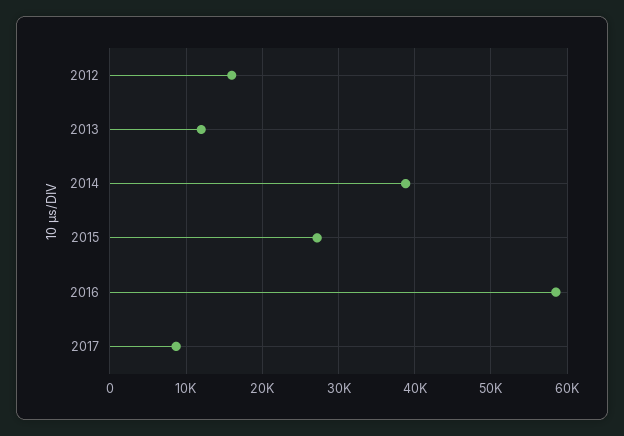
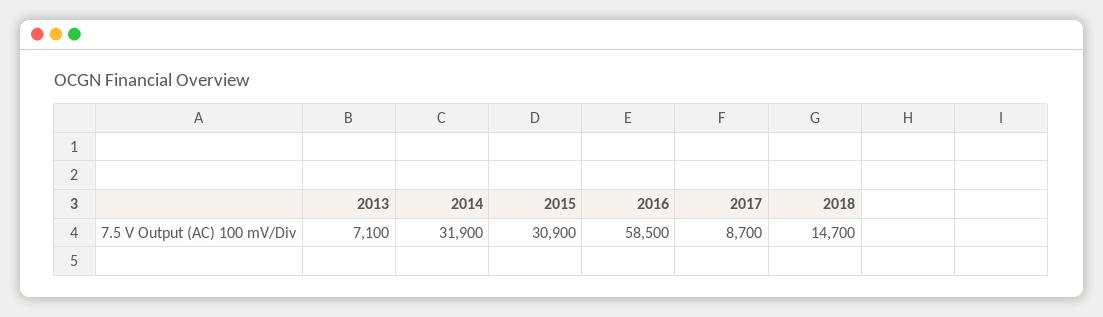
2012: 16000 -> none
2013: 12000 -> 7100
2014: 39000 -> 31900
2015: 27000 -> 30900
2018: none -> 14700

